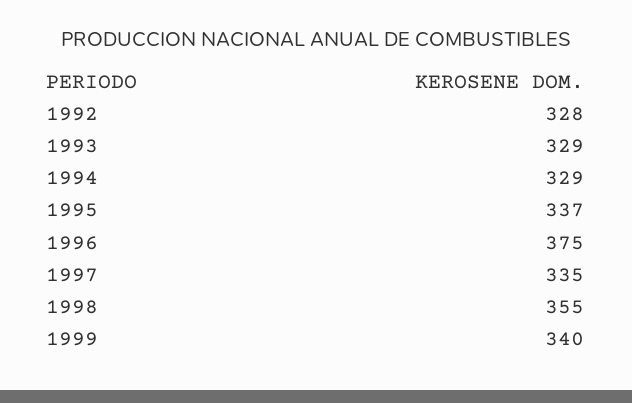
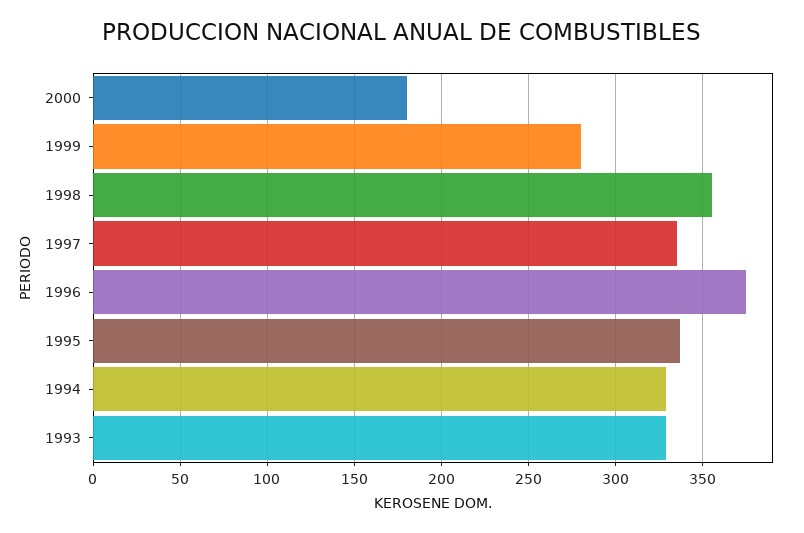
1992: 328 -> none
1999: 340 -> 280
2000: none -> 180

